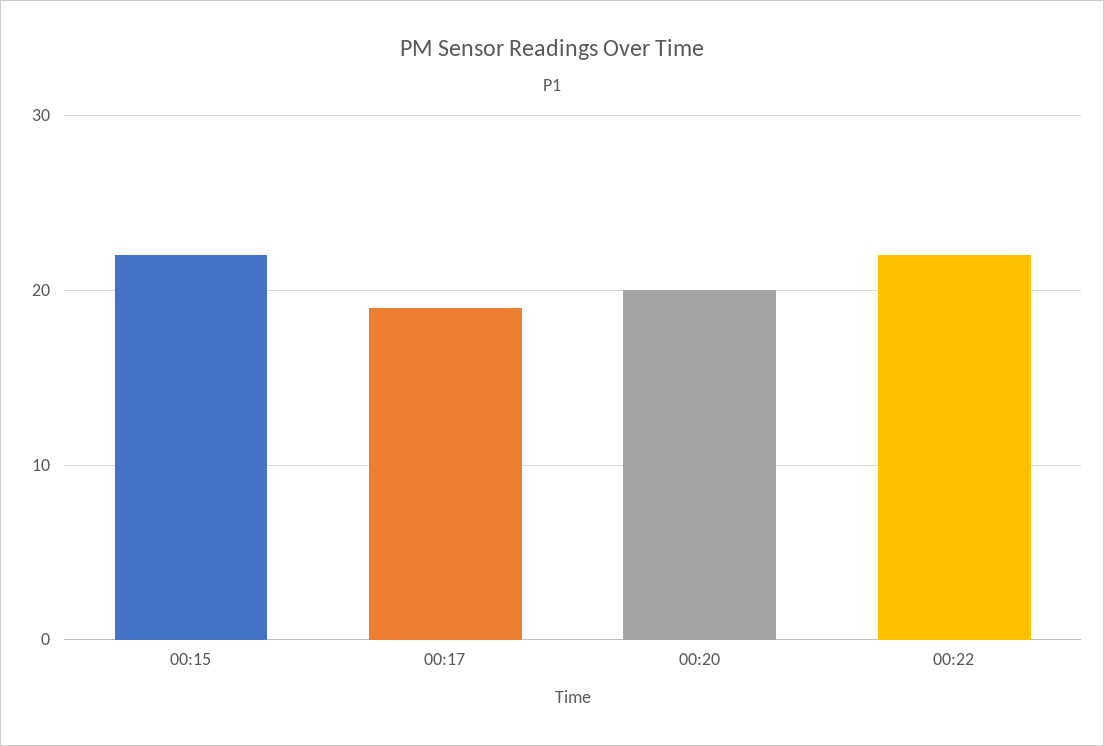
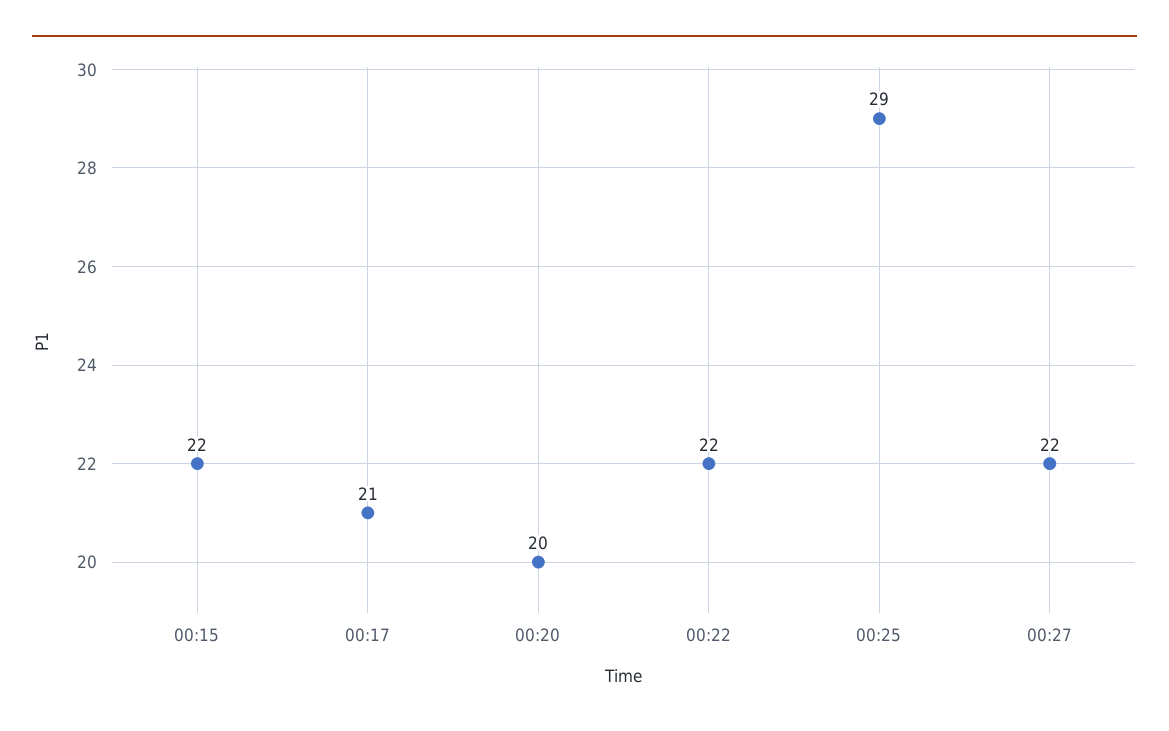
00:17: 19 -> 21
00:25: none -> 29
00:27: none -> 22

